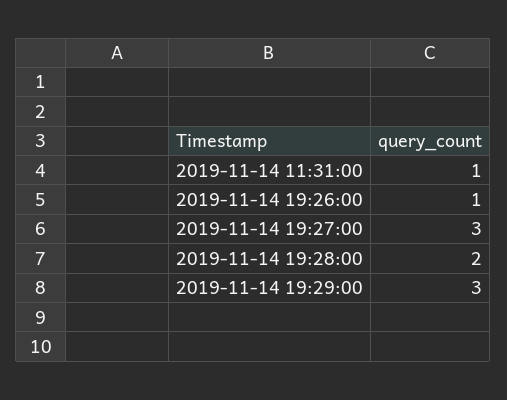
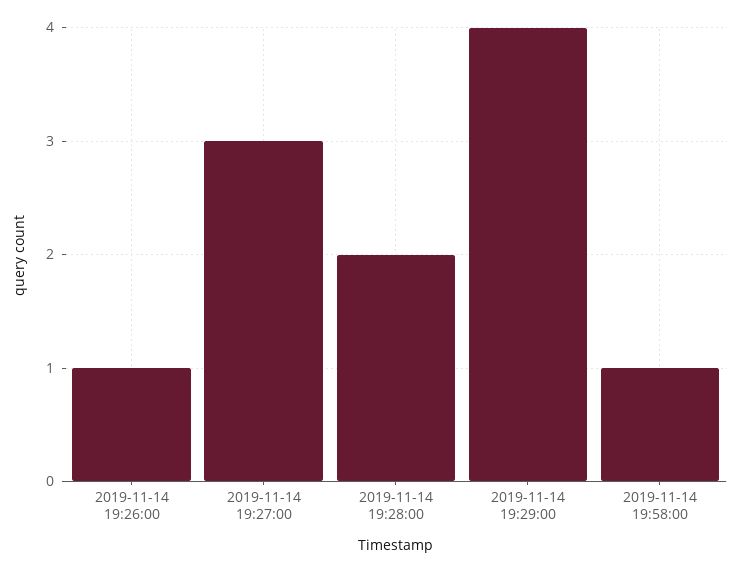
2019-11-14 11:31:00: 1 -> none
2019-11-14 19:29:00: 3 -> 4
2019-11-14 19:58:00: none -> 1

